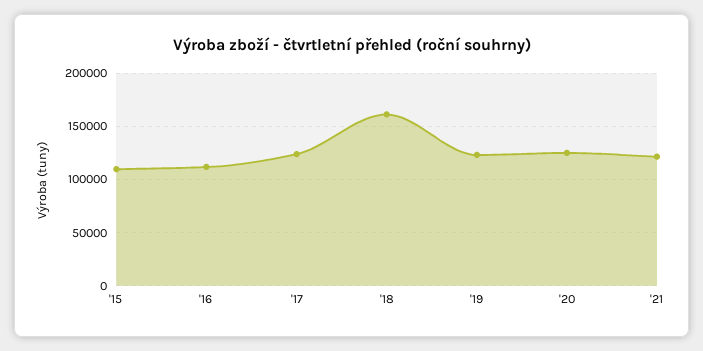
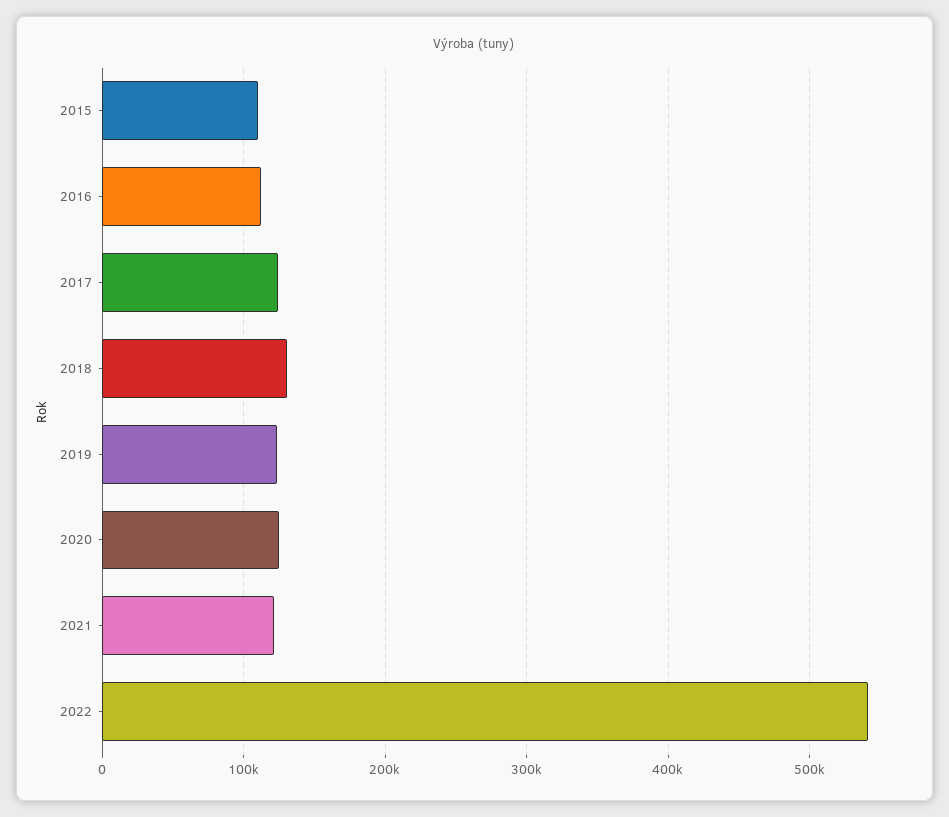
'18: 160000 -> 130000
2022: none -> 540000

